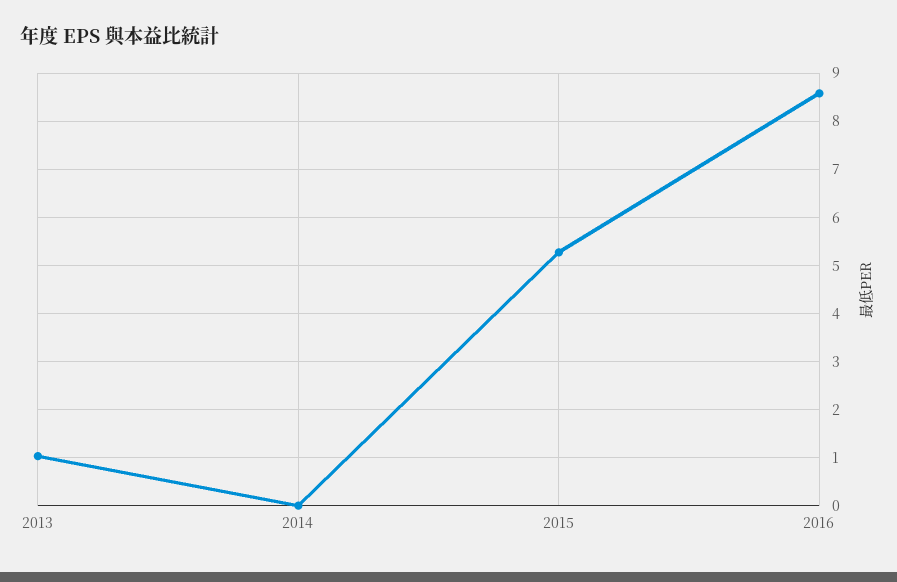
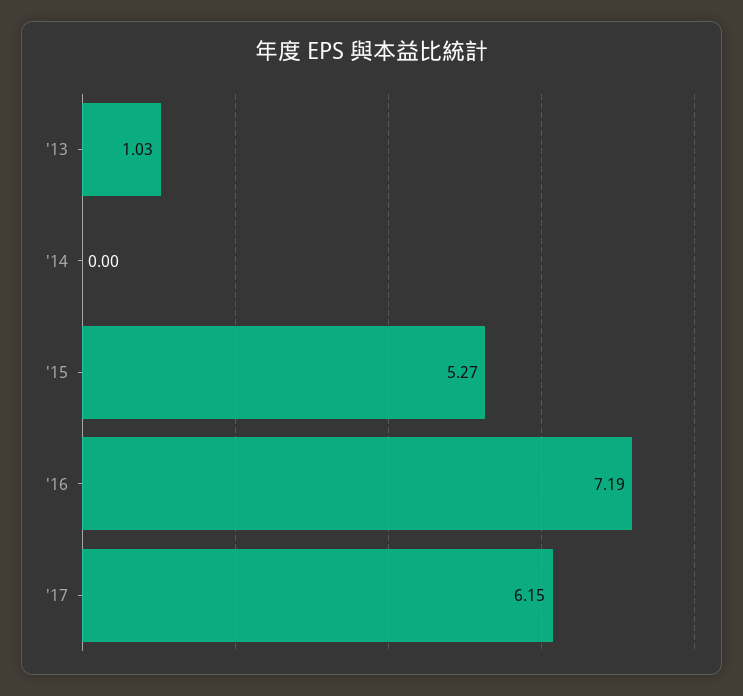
2016: 8.6 -> 7.19
'17: none -> 6.15

